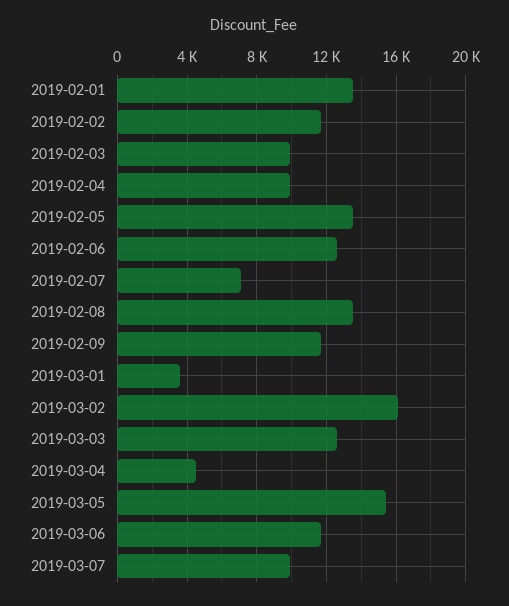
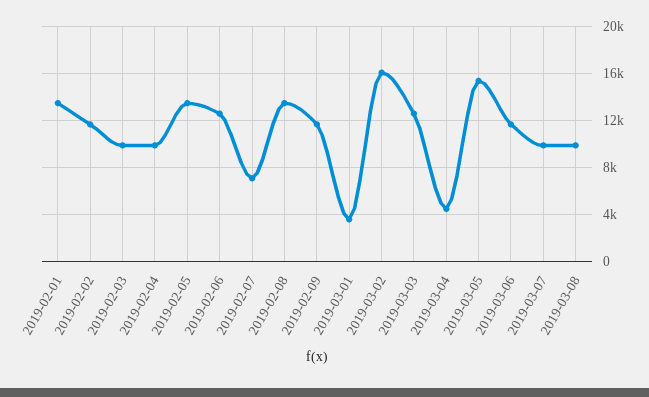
2019-03-08: none -> 10000

